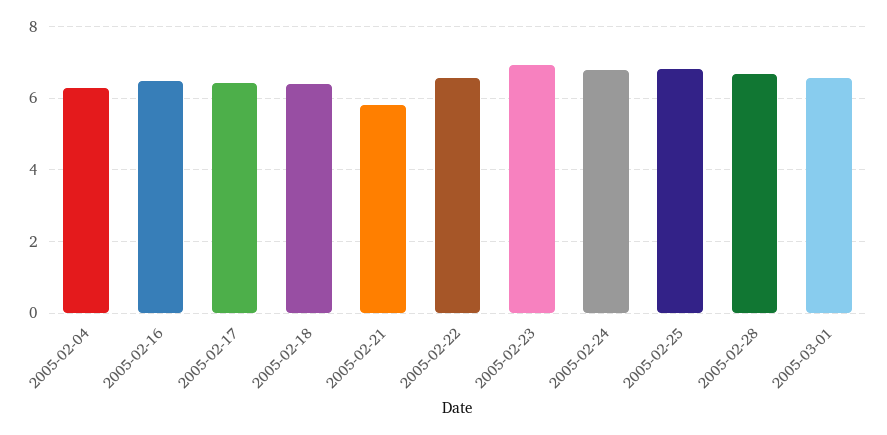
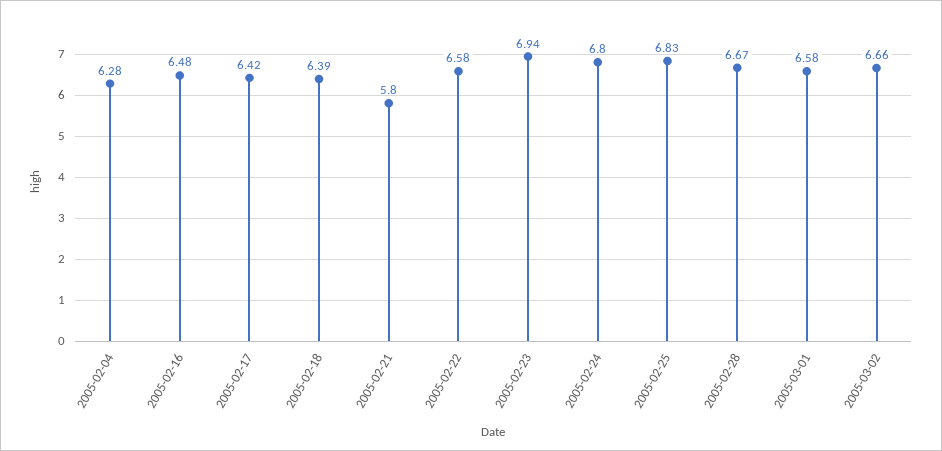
2005-03-02: none -> 6.66

